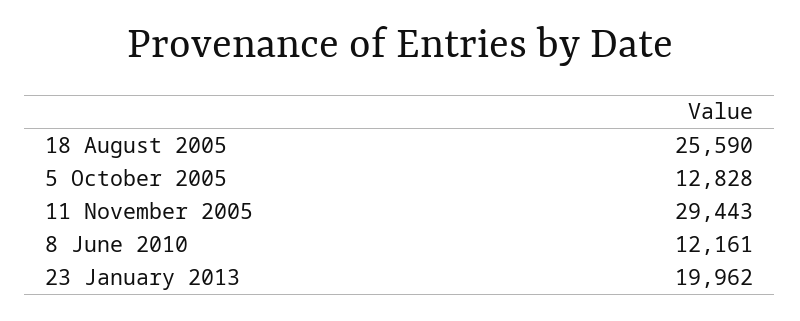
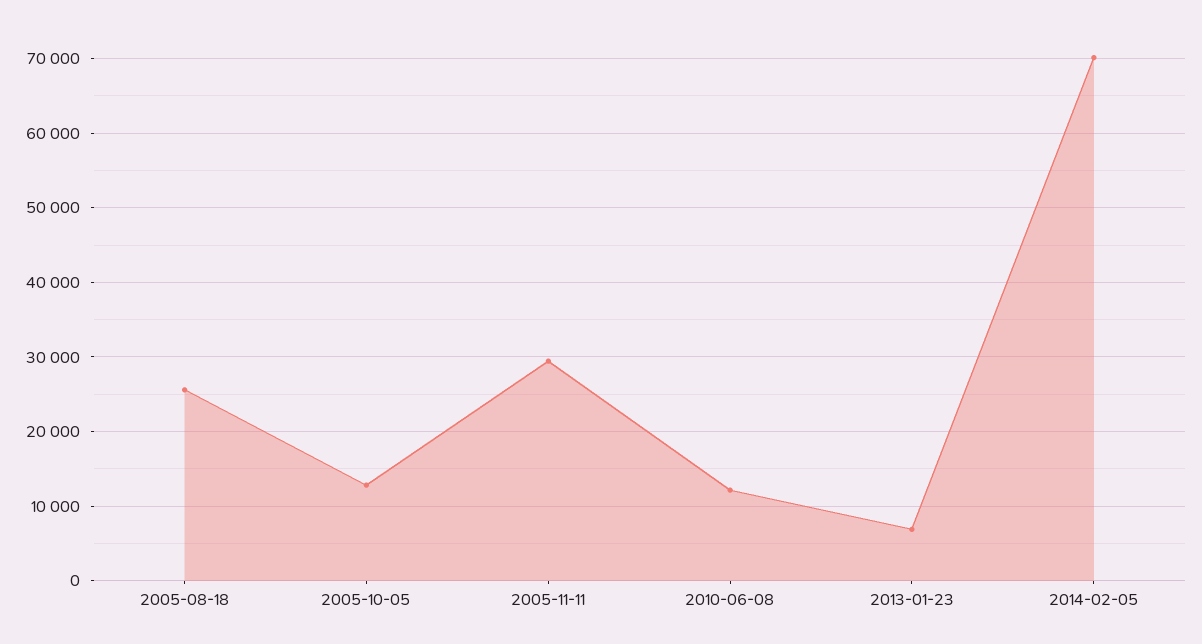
23 January 2013: 19962 -> 7000
2014-02-05: none -> 70000

